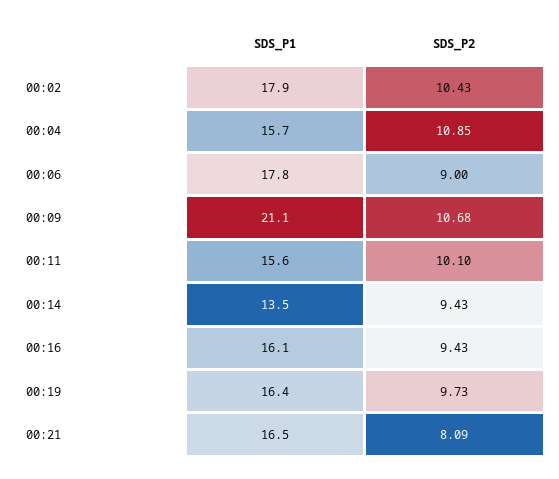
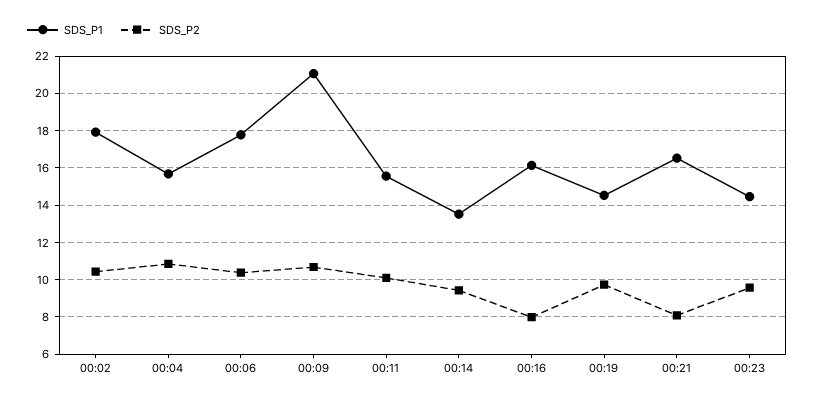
SDS_P2, 00:06: 9 -> 10.5
SDS_P2, 00:16: 9.43 -> 8
SDS_P1, 00:19: 16.4 -> 14.5
SDS_P1, 00:23: none -> 14.5
SDS_P2, 00:23: none -> 9.5

